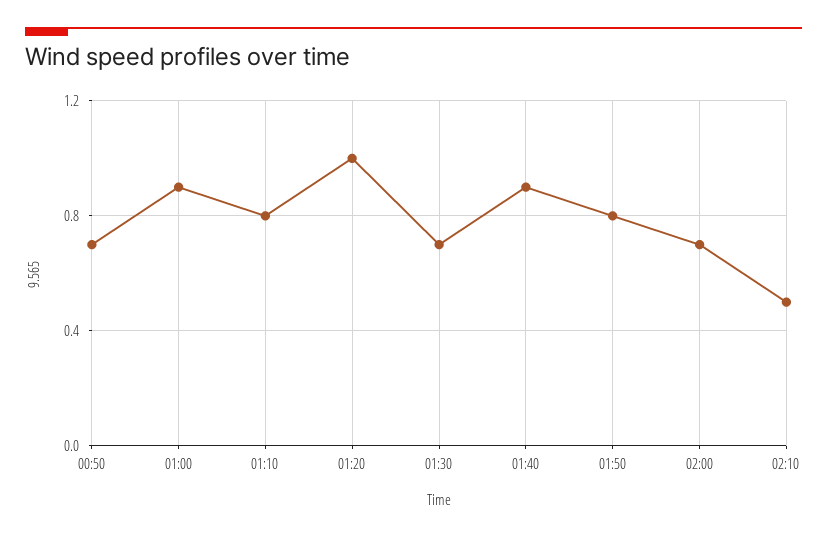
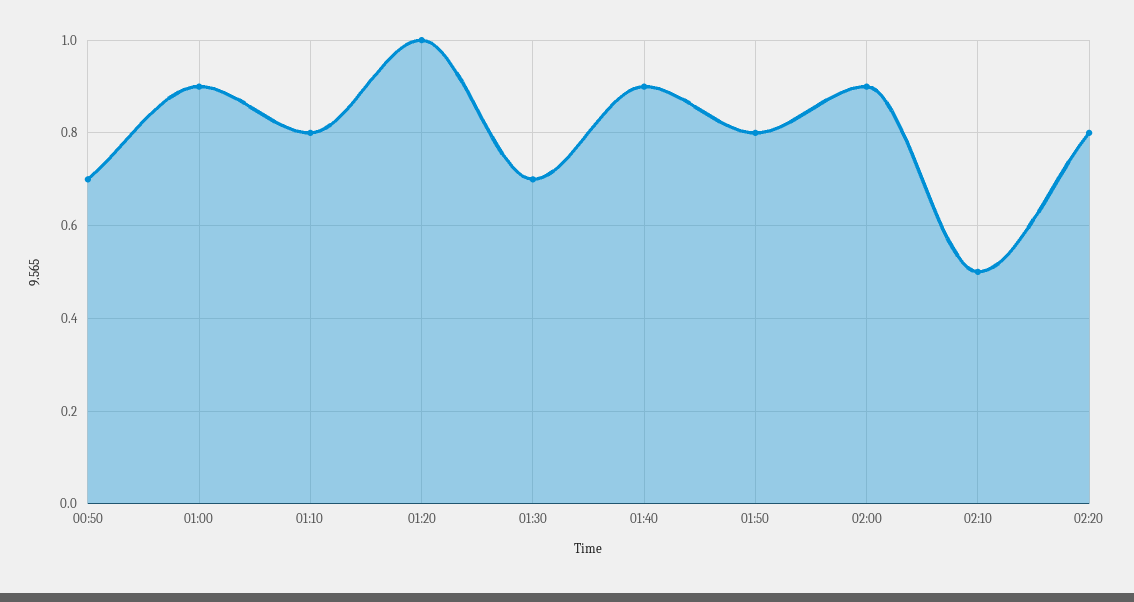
02:00: 0.7 -> 0.9
02:20: none -> 0.8

